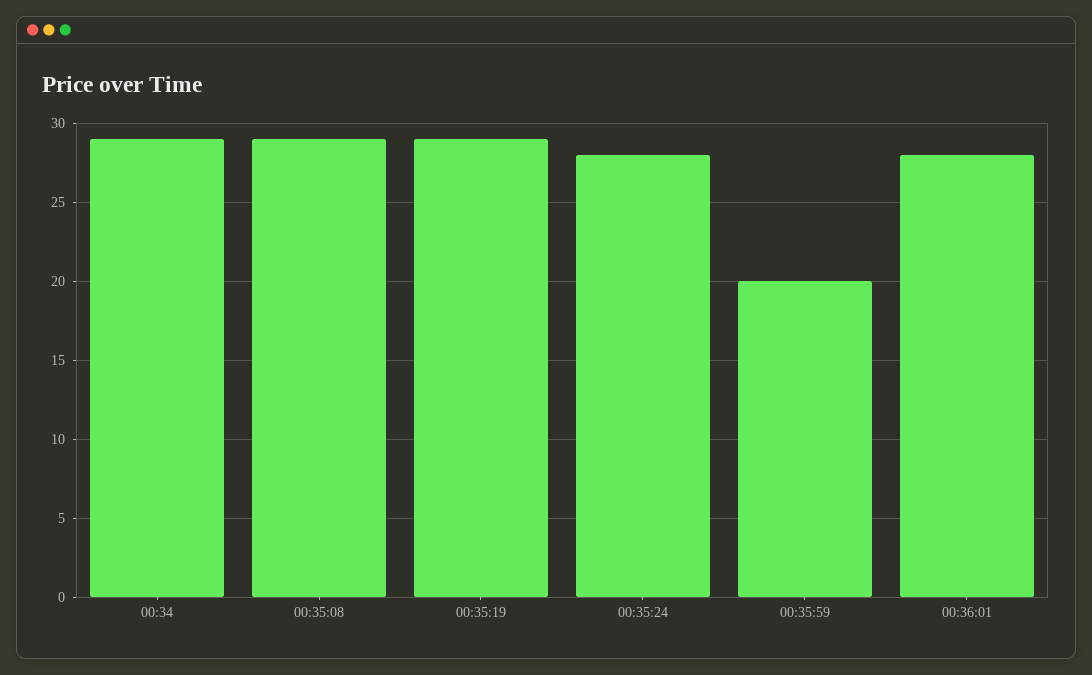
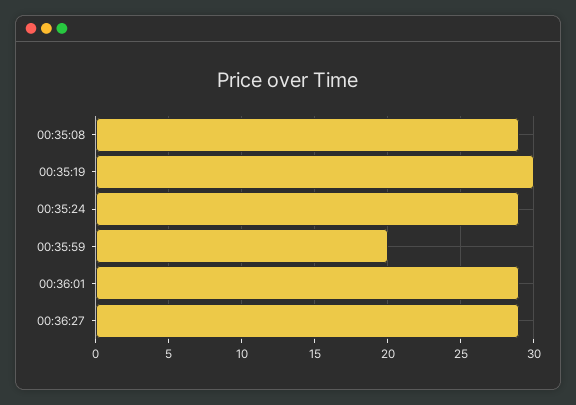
00:34: 29 -> none
00:35:19: 29 -> 30
00:35:24: 28 -> 29
00:36:01: 28 -> 29
00:36:27: none -> 29

